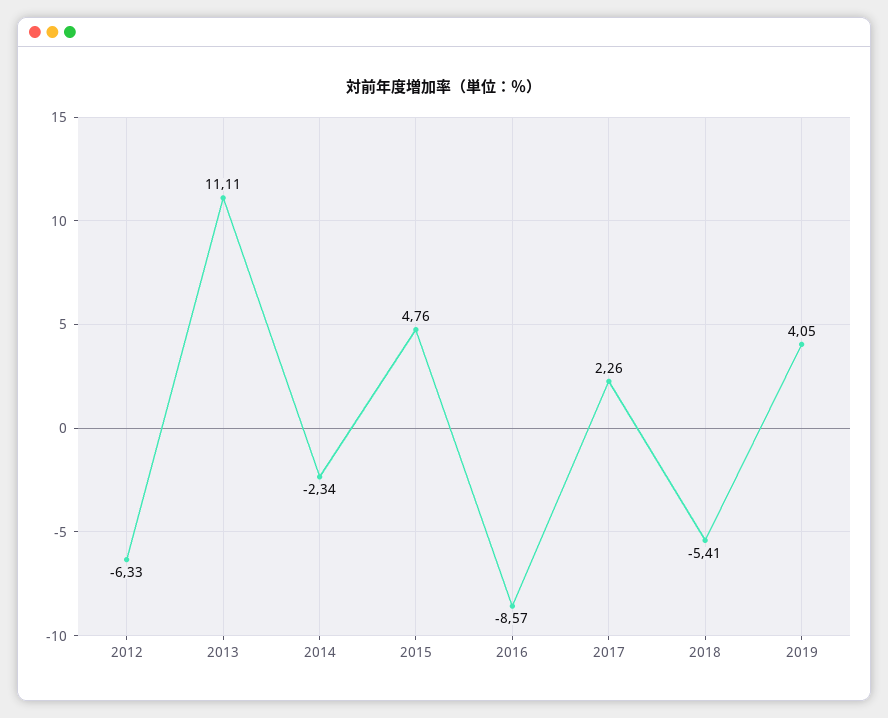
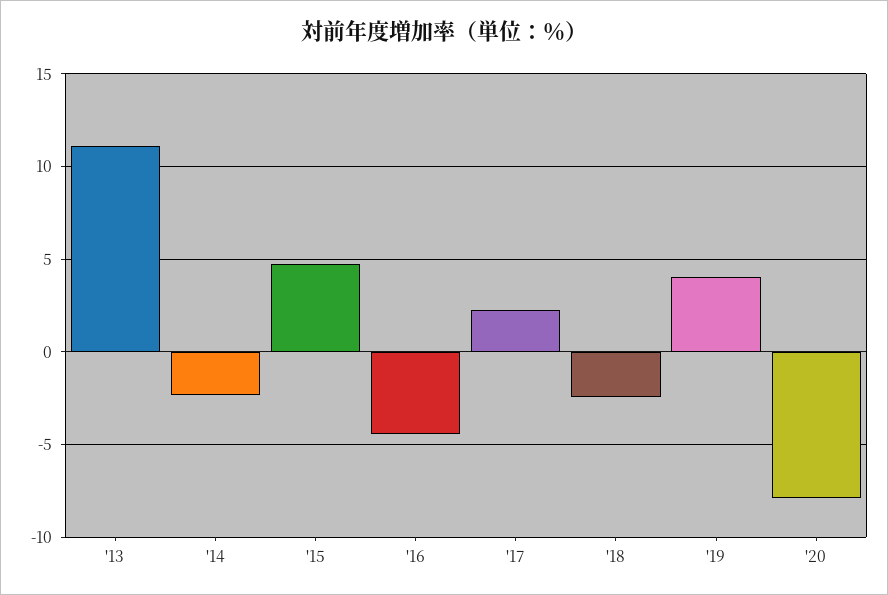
2012: -6.33 -> none
2016: -8.57 -> -4.5
2018: -5.41 -> -2.5
'20: none -> -8

